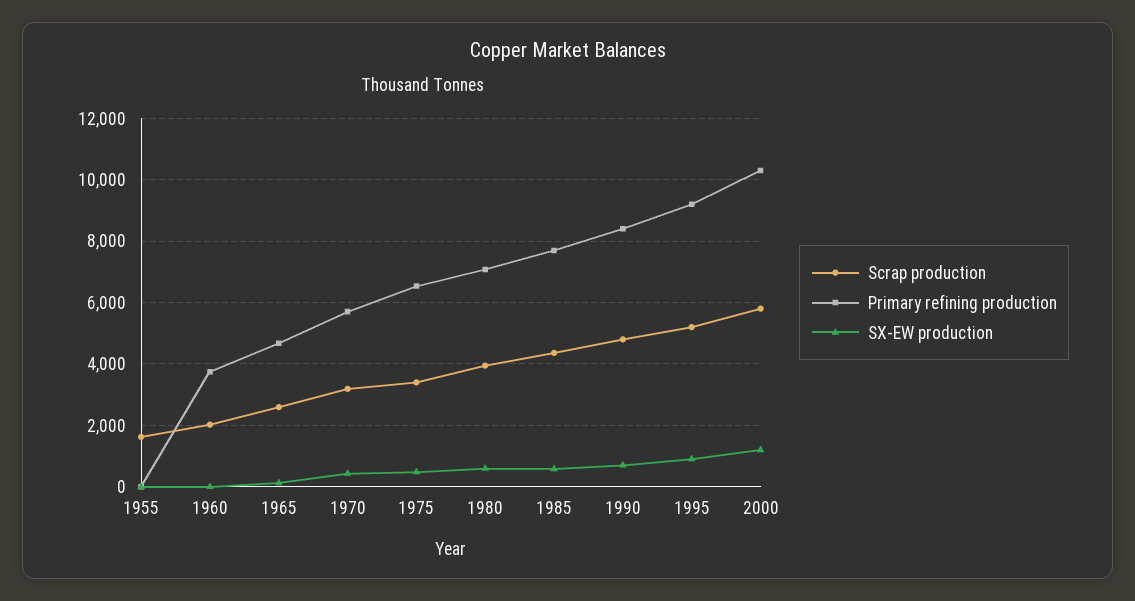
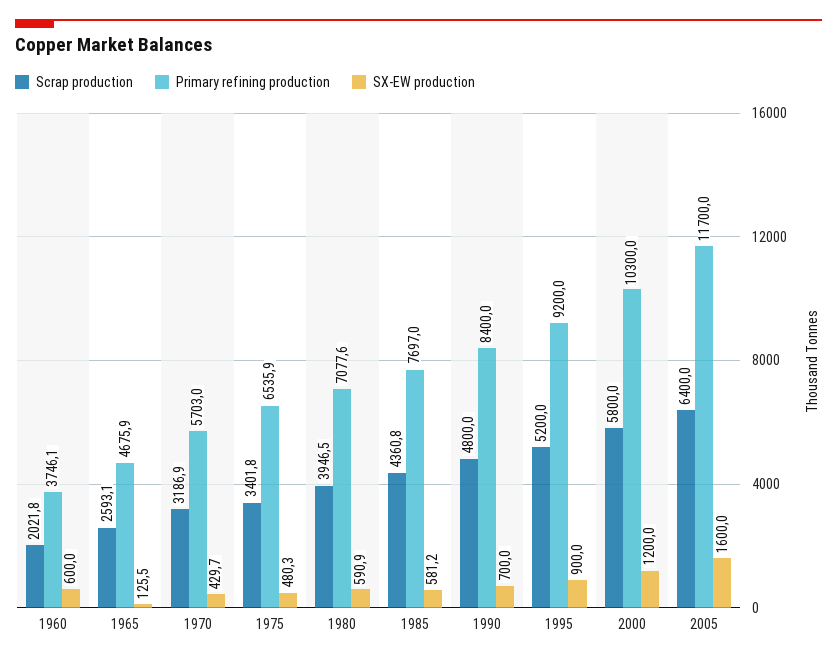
Scrap production, 1955: 1600 -> none
Primary refining production, 1955: 0 -> none
SX-EW production, 1955: 0 -> none
SX-EW production, 1960: 0 -> 600
Scrap production, 2005: none -> 6400
Primary refining production, 2005: none -> 11700
SX-EW production, 2005: none -> 1600

